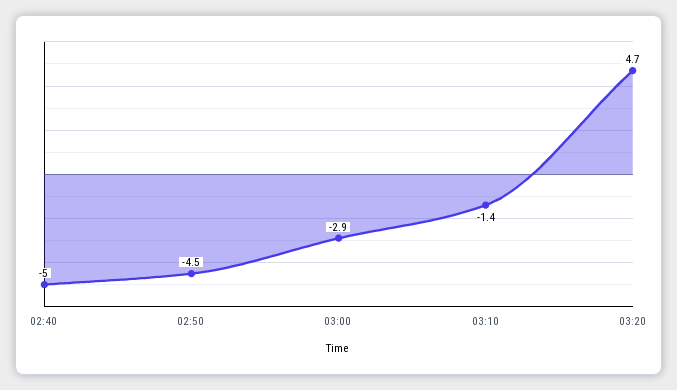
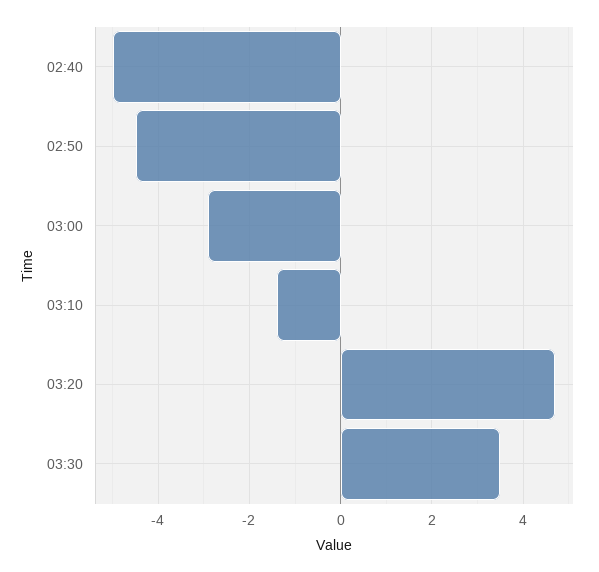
03:30: none -> 3.5

